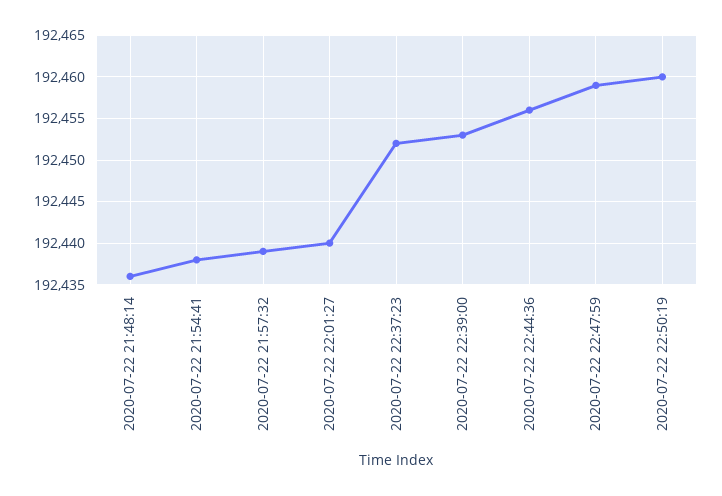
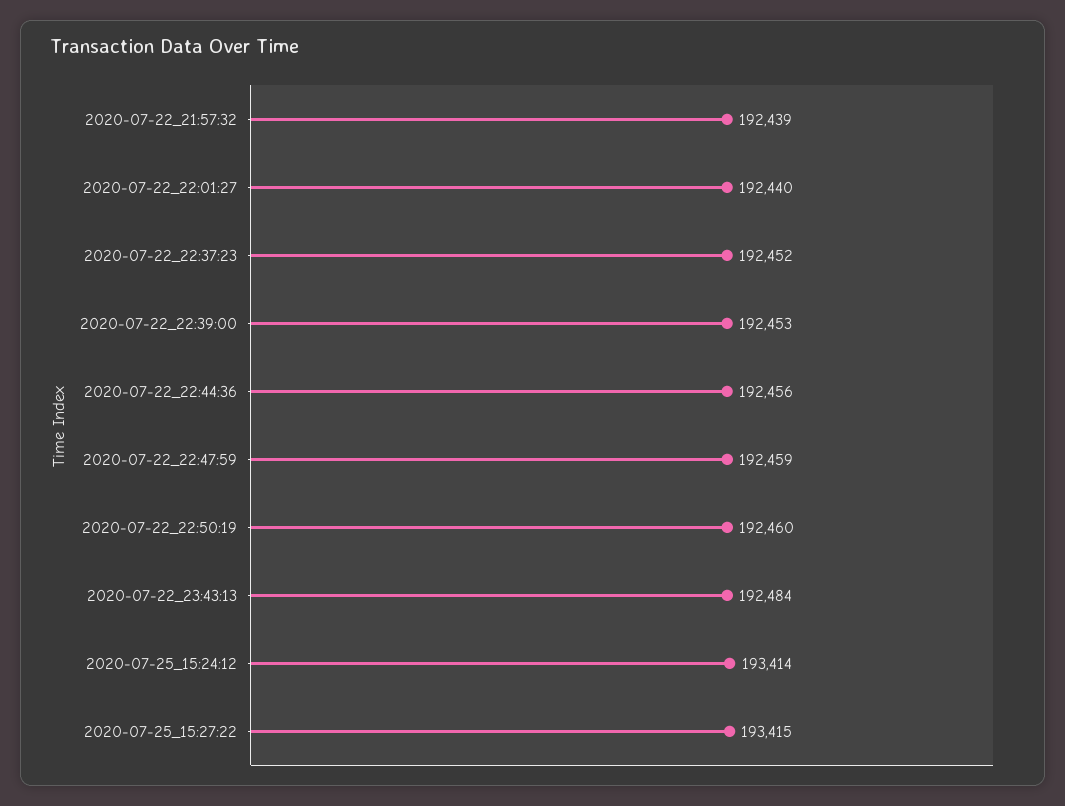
2020-07-22 21:48:14: 192436 -> none
2020-07-22 21:54:41: 192438 -> none
2020-07-22_23:43:13: none -> 192484
2020-07-25_15:24:12: none -> 193414
2020-07-25_15:27:22: none -> 193415

